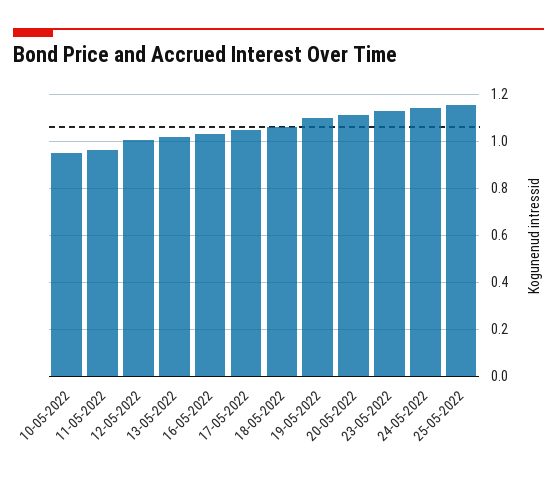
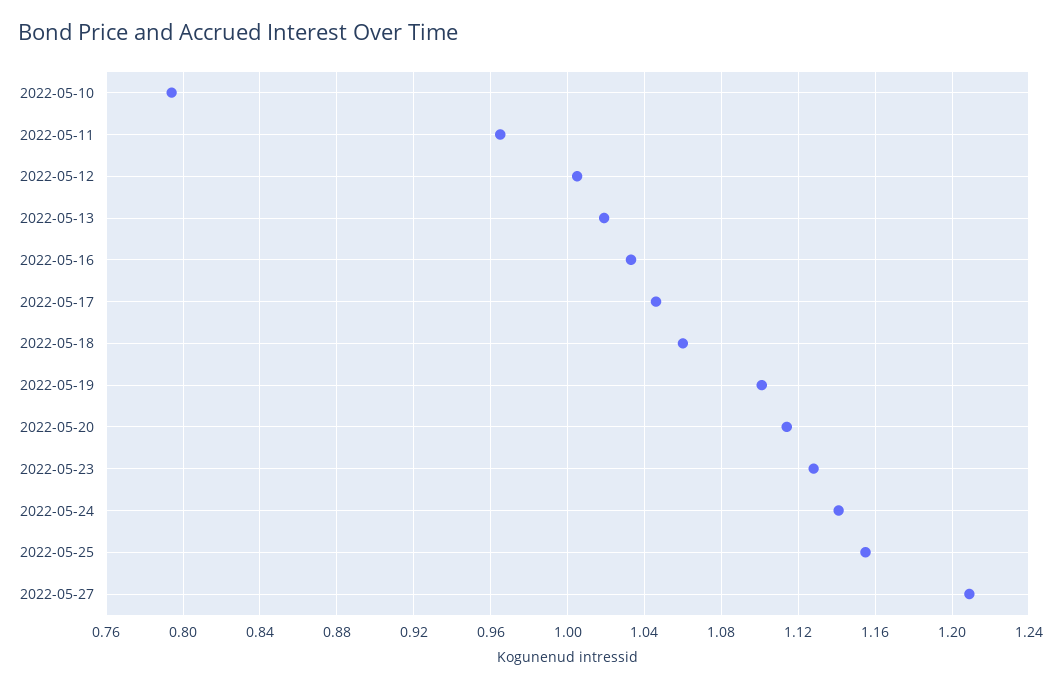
10-05-2022: 0.95 -> 0.795
2022-05-27: none -> 1.21

